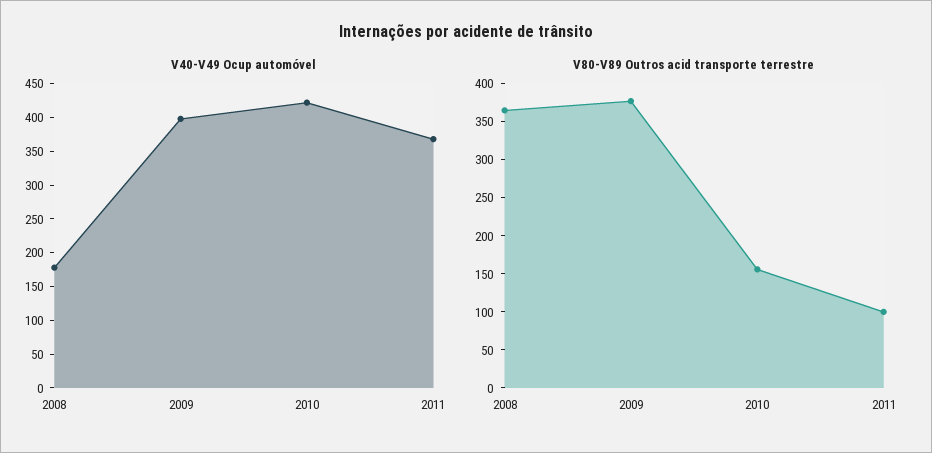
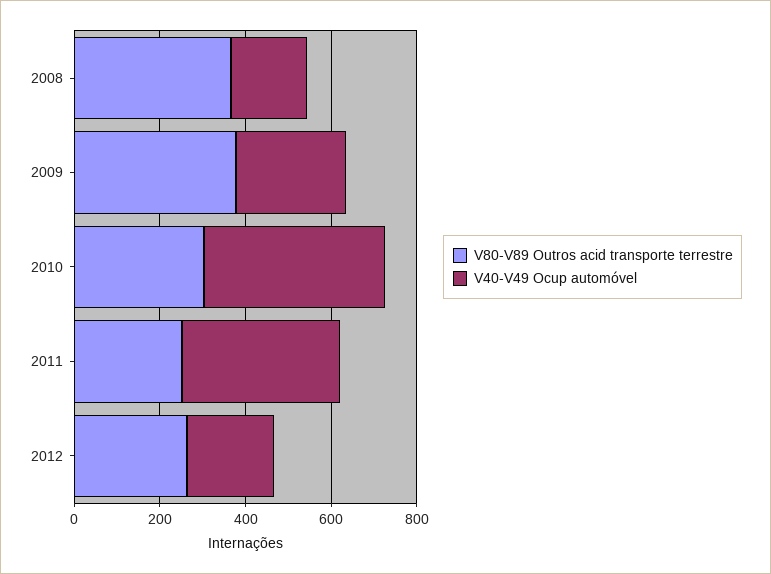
V40-V49 Ocup automóvel, 2009: 400 -> 250
V80-V89 Outros acid transporte terrestre, 2010: 150 -> 300
V80-V89 Outros acid transporte terrestre, 2011: 100 -> 250
V80-V89 Outros acid transporte terrestre, 2012: none -> 250
V40-V49 Ocup automóvel, 2012: none -> 200

